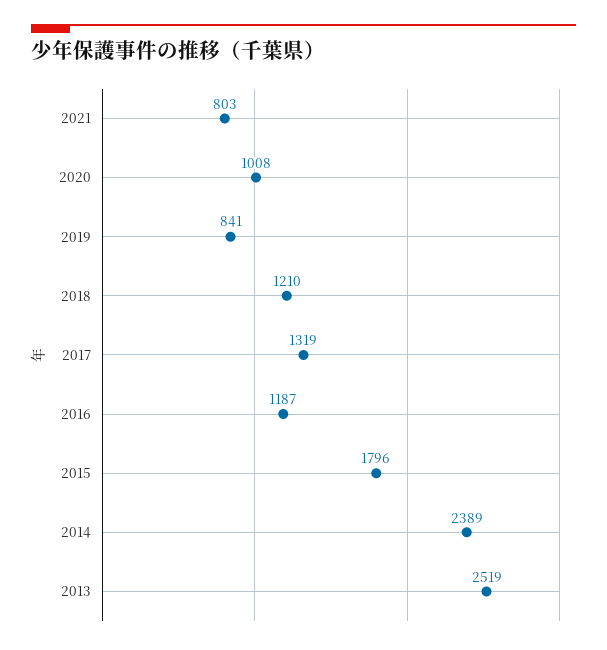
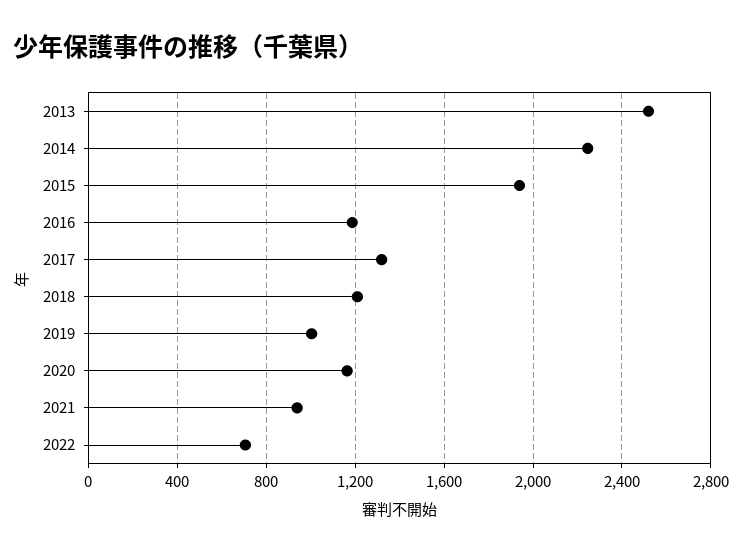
2021: 803 -> 950
2020: 1008 -> 1150
2019: 841 -> 1000
2015: 1796 -> 1950
2014: 2389 -> 2250
2022: none -> 700

